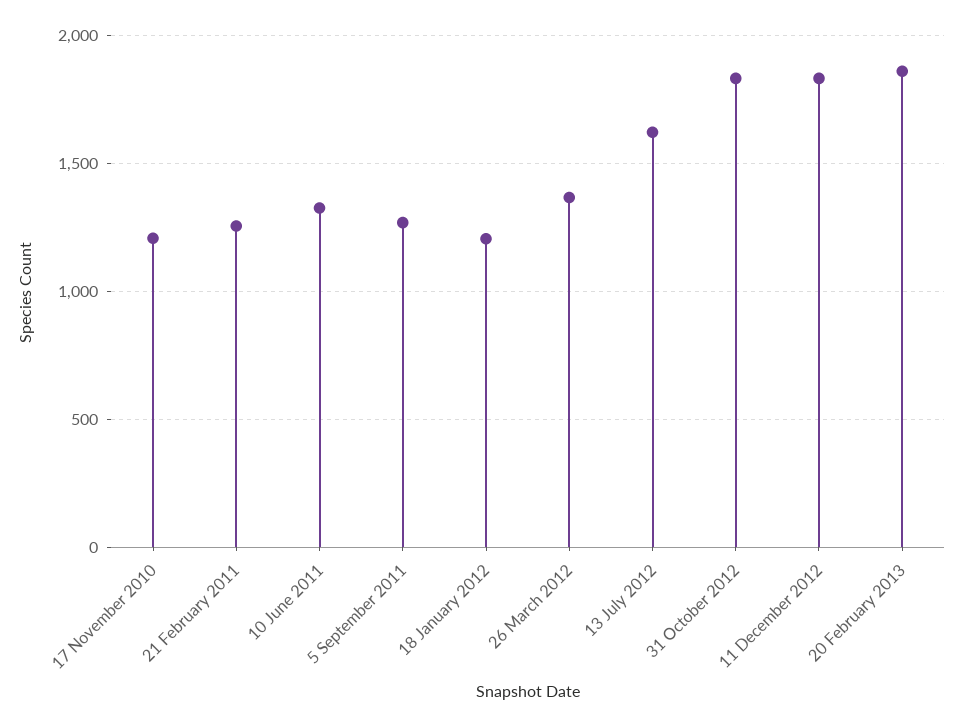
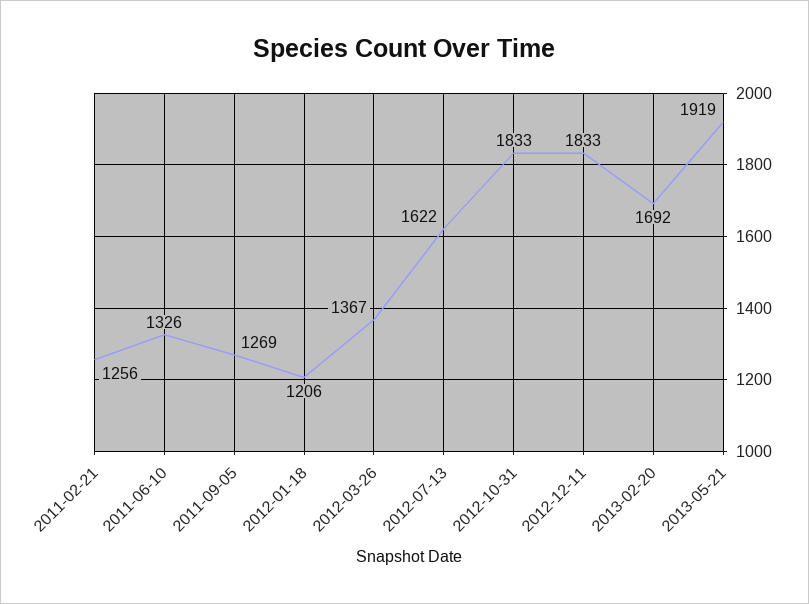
17 November 2010: 1200 -> none
20 February 2013: 1850 -> 1692
2013-05-21: none -> 1919

